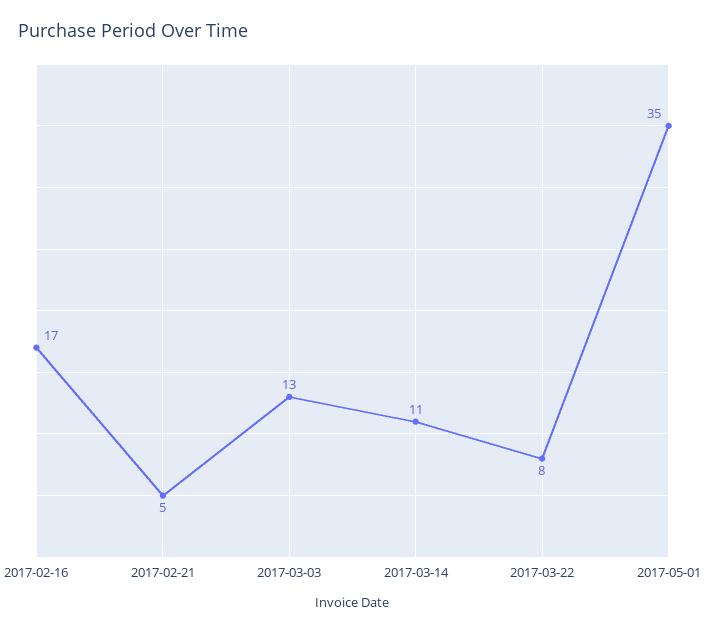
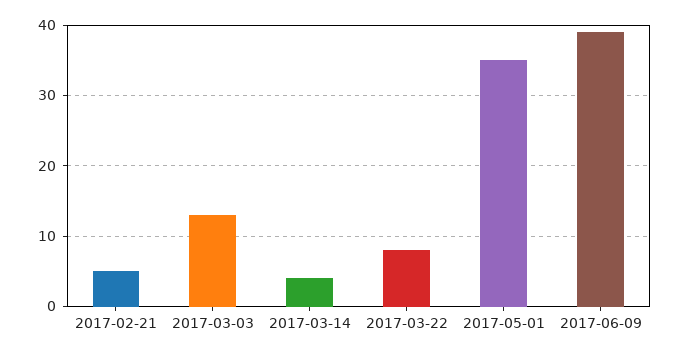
2017-02-16: 17 -> none
2017-03-14: 11 -> 4
2017-06-09: none -> 39

